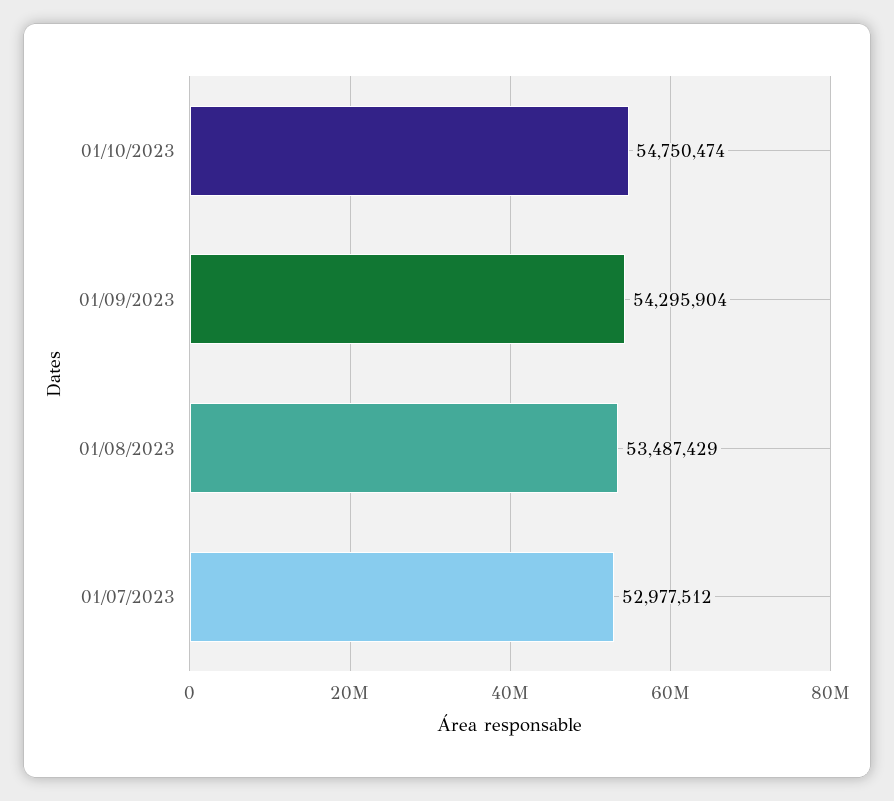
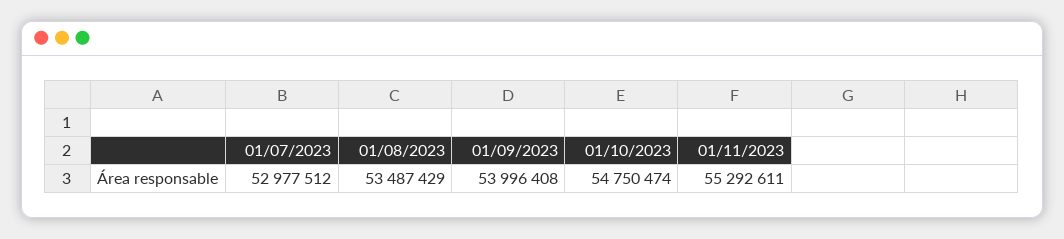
01/09/2023: 54295904 -> 53996408
01/11/2023: none -> 55292611

